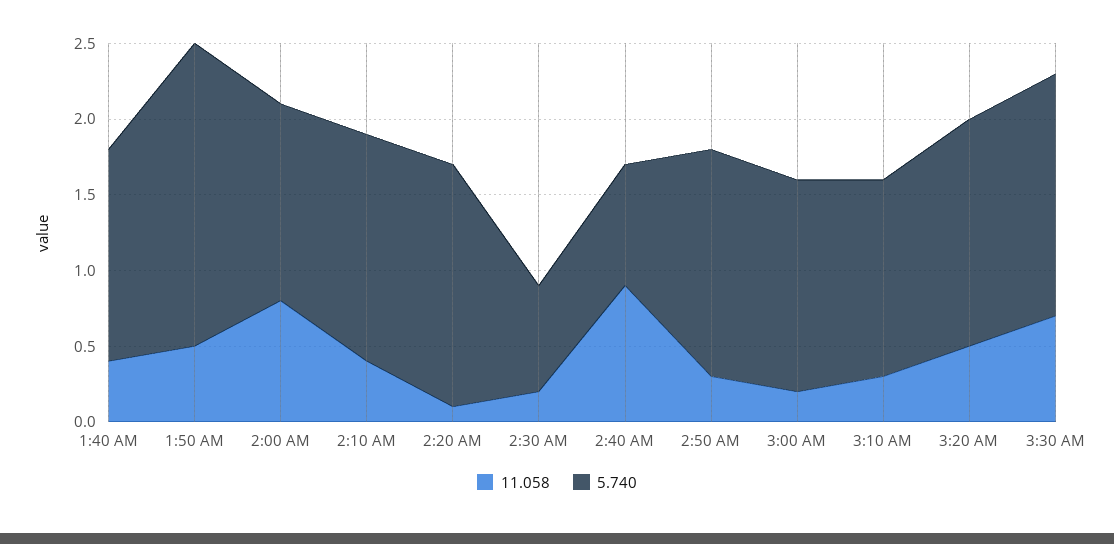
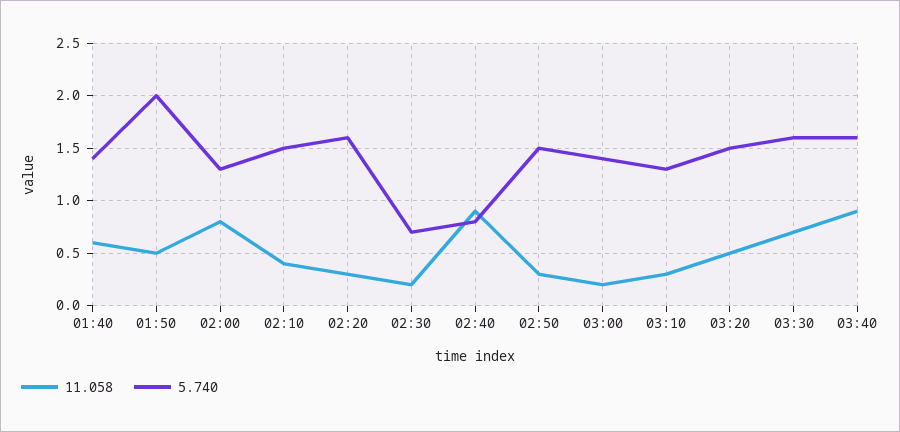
11.058, 1:40 AM: 0.4 -> 0.6
11.058, 2:20 AM: 0.1 -> 0.3
11.058, 03:40: none -> 0.9
5.740, 03:40: none -> 1.6

